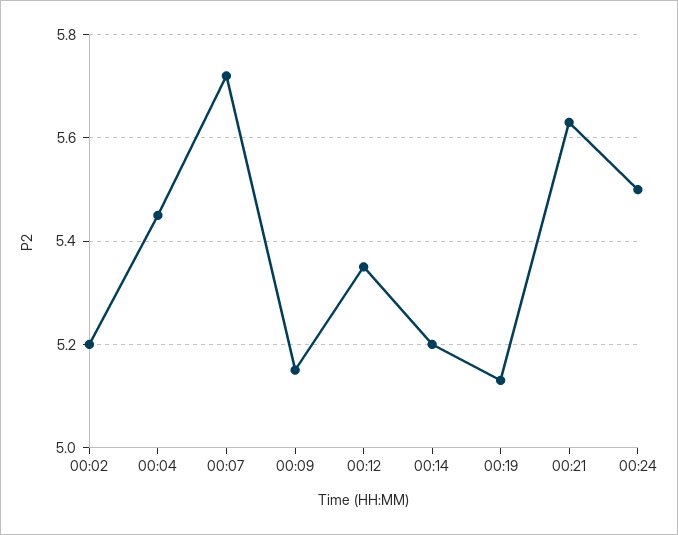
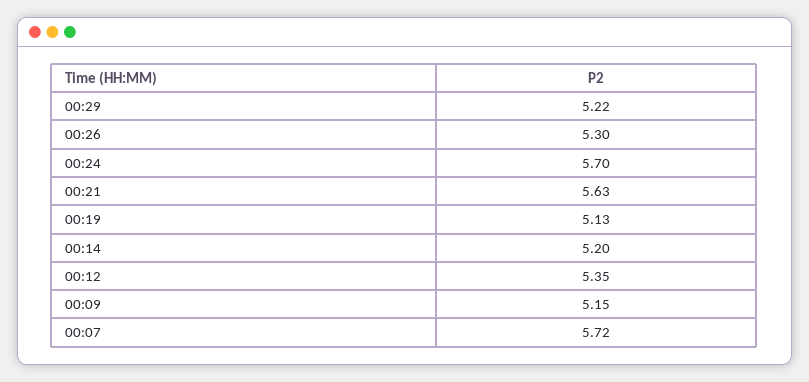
00:02: 5.2 -> none
00:04: 5.45 -> none
00:24: 5.5 -> 5.7
00:29: none -> 5.22
00:26: none -> 5.3

